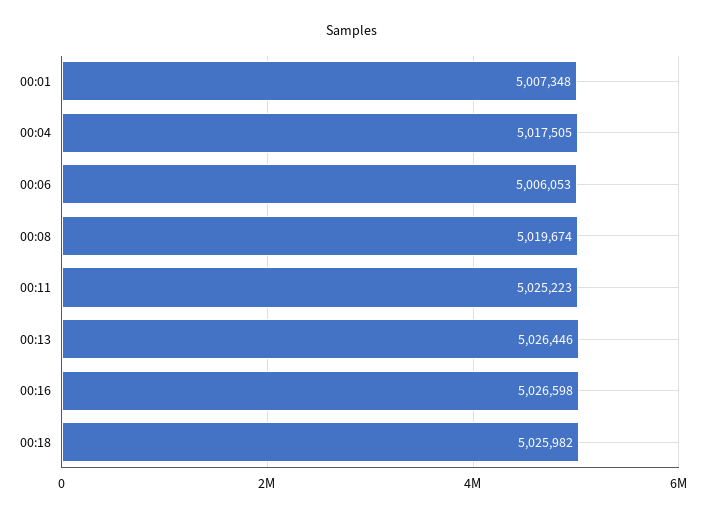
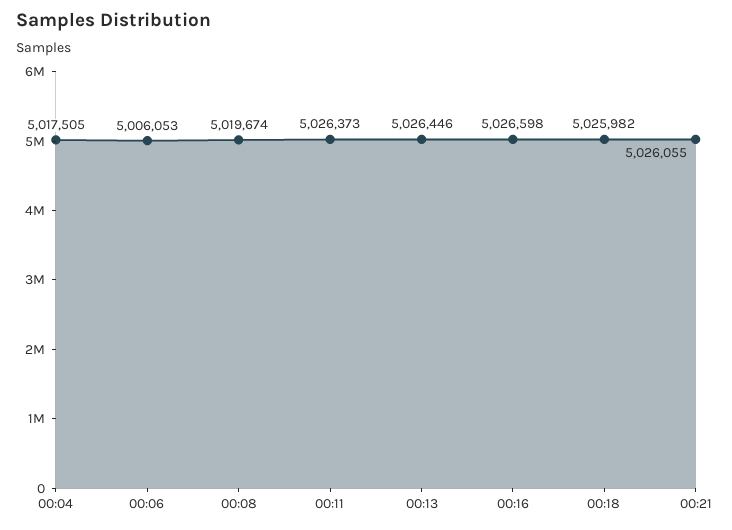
00:01: 5007348 -> none
00:11: 5025223 -> 5026373
00:21: none -> 5026055

